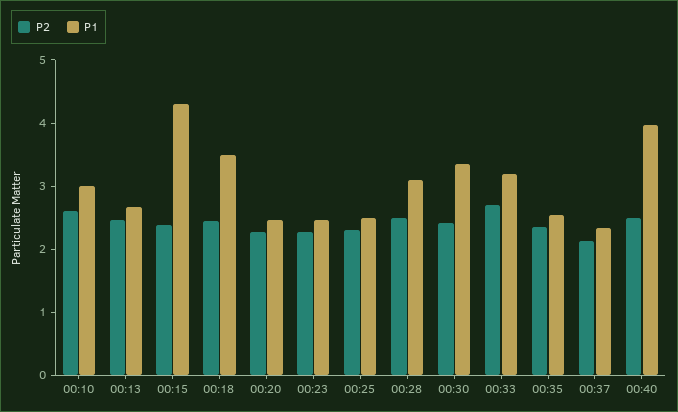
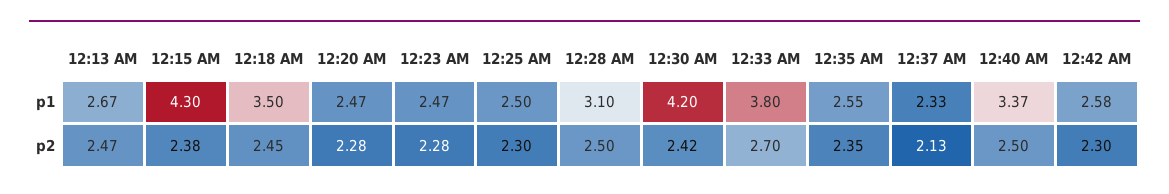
P2, 00:10: 2.6 -> none
P1, 00:10: 3 -> none
P1, 00:30: 3.4 -> 4.2
P1, 00:33: 3.2 -> 3.8
P1, 00:40: 4 -> 3.37
P1, 12:42 AM: none -> 2.58
P2, 12:42 AM: none -> 2.3

